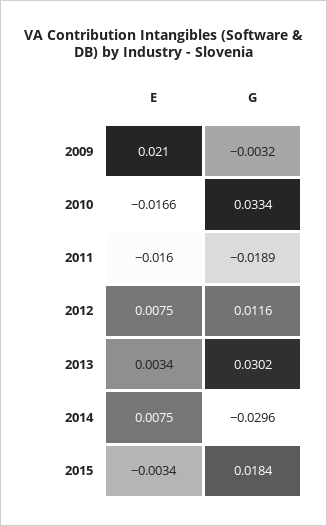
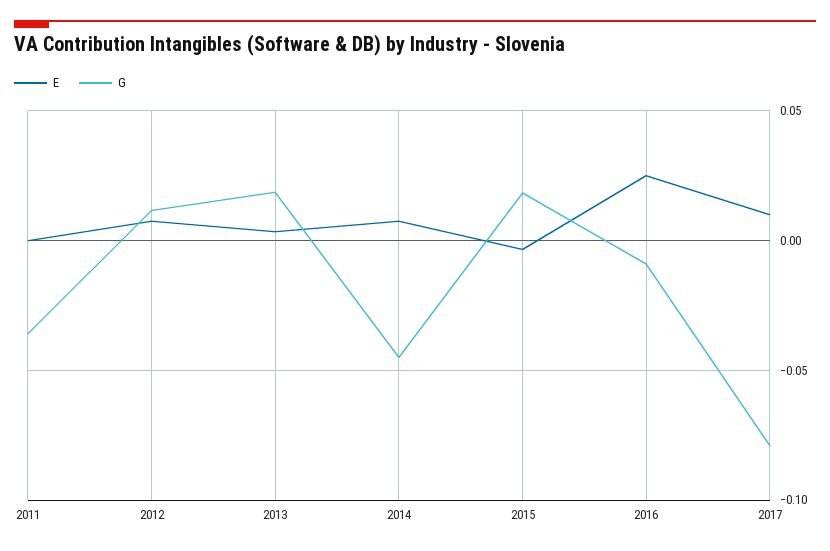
E, 2009: 0.021 -> none
G, 2009: -0.0032 -> none
E, 2010: -0.0166 -> none
G, 2010: 0.0334 -> none
E, 2011: -0.016 -> 0
G, 2011: -0.0189 -> -0.035
G, 2013: 0.0302 -> 0.02
G, 2014: -0.0296 -> -0.045
E, 2016: none -> 0.025
G, 2016: none -> -0.01
E, 2017: none -> 0.01
G, 2017: none -> -0.08

